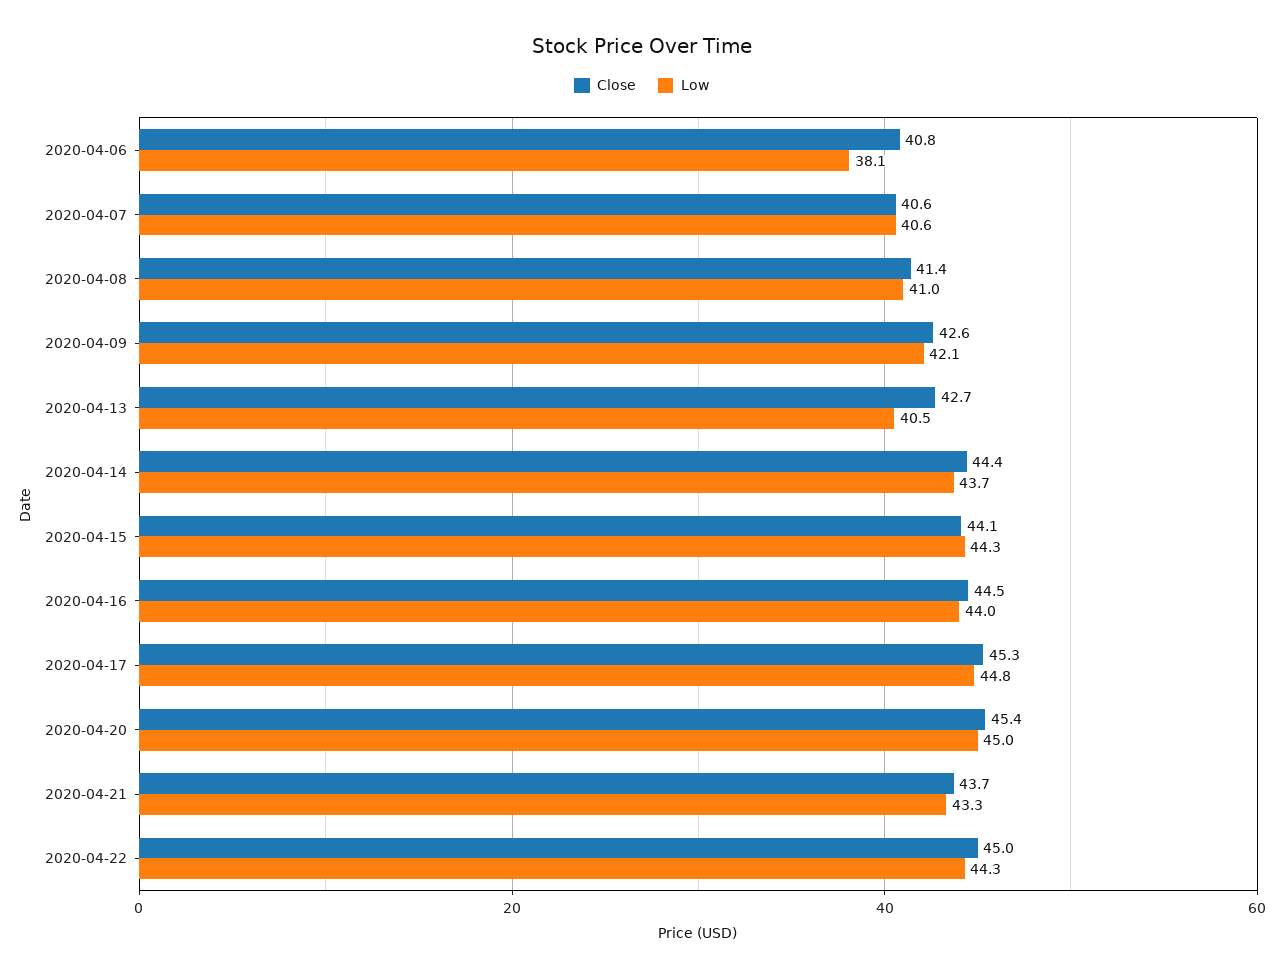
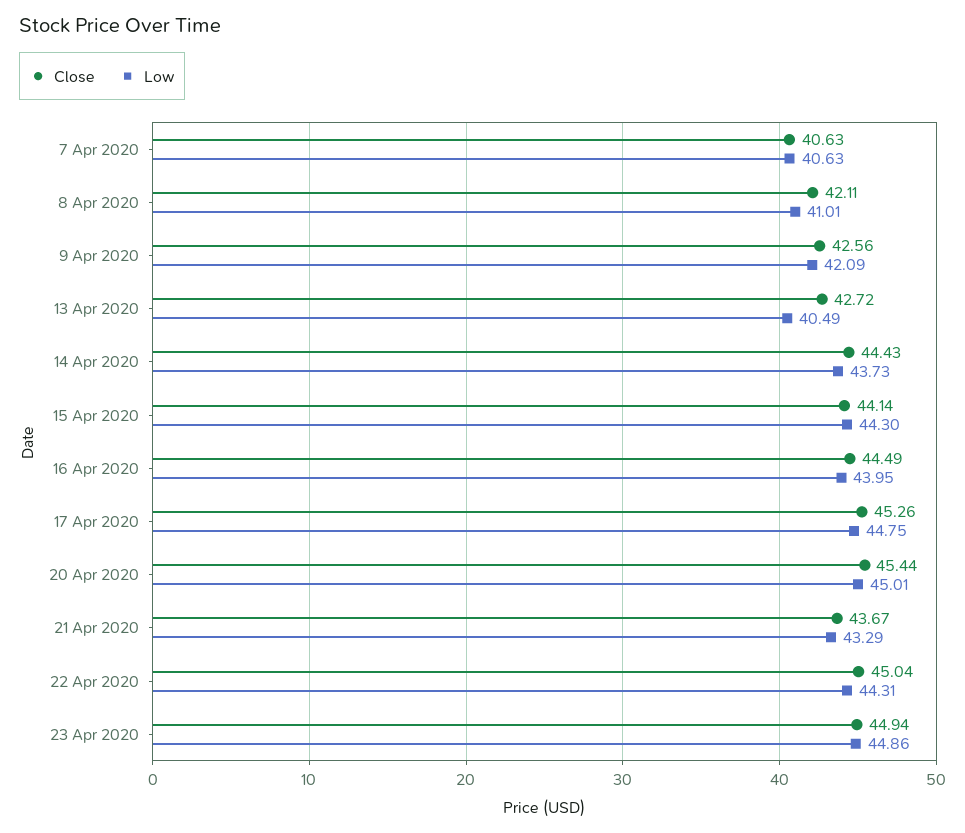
Close, 2020-04-06: 40.8 -> none
Low, 2020-04-06: 38.1 -> none
Close, 2020-04-08: 41.4 -> 42.11
Close, 23 Apr 2020: none -> 44.94
Low, 23 Apr 2020: none -> 44.86

